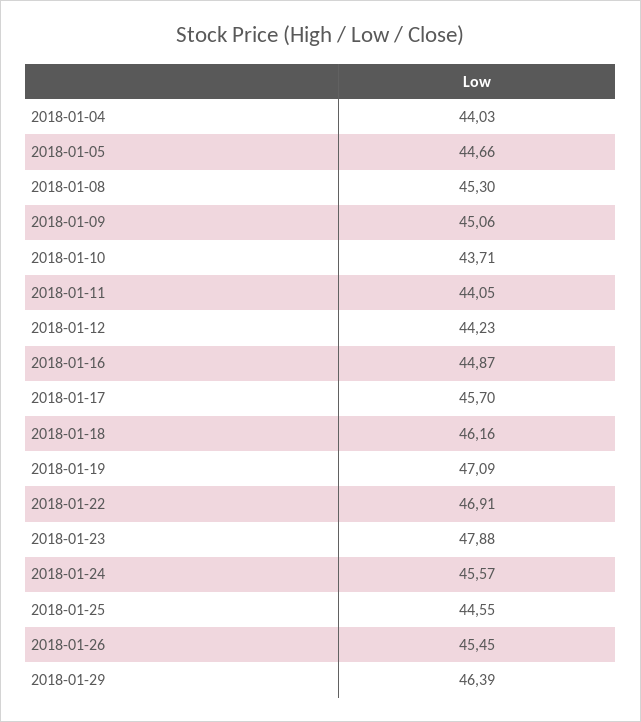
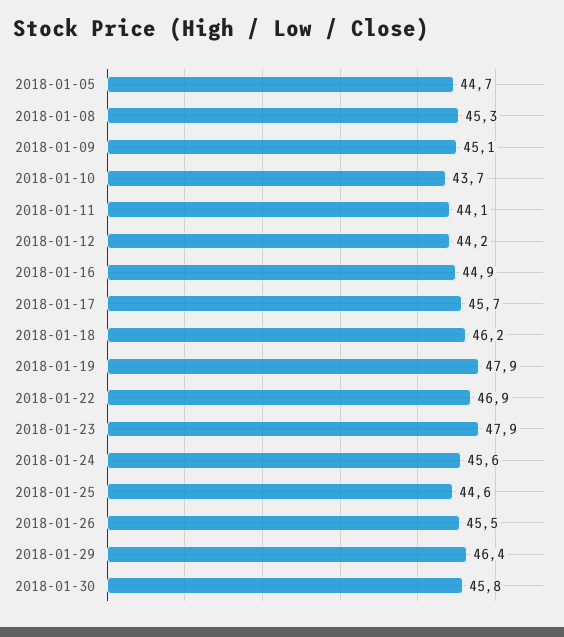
2018-01-04: 44.03 -> none
2018-01-19: 47.09 -> 47.9
2018-01-30: none -> 45.8

